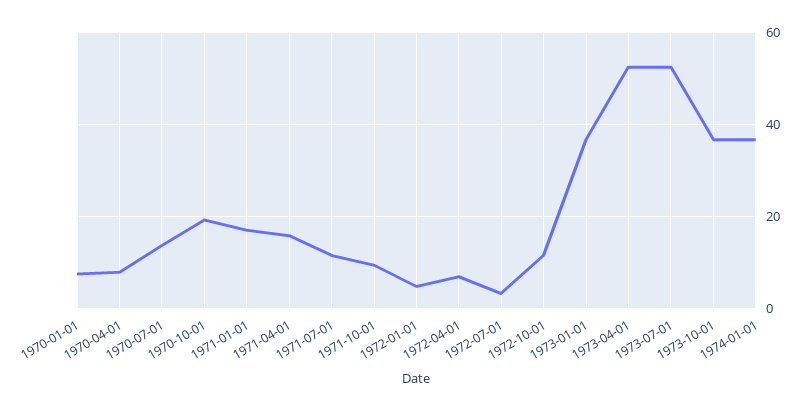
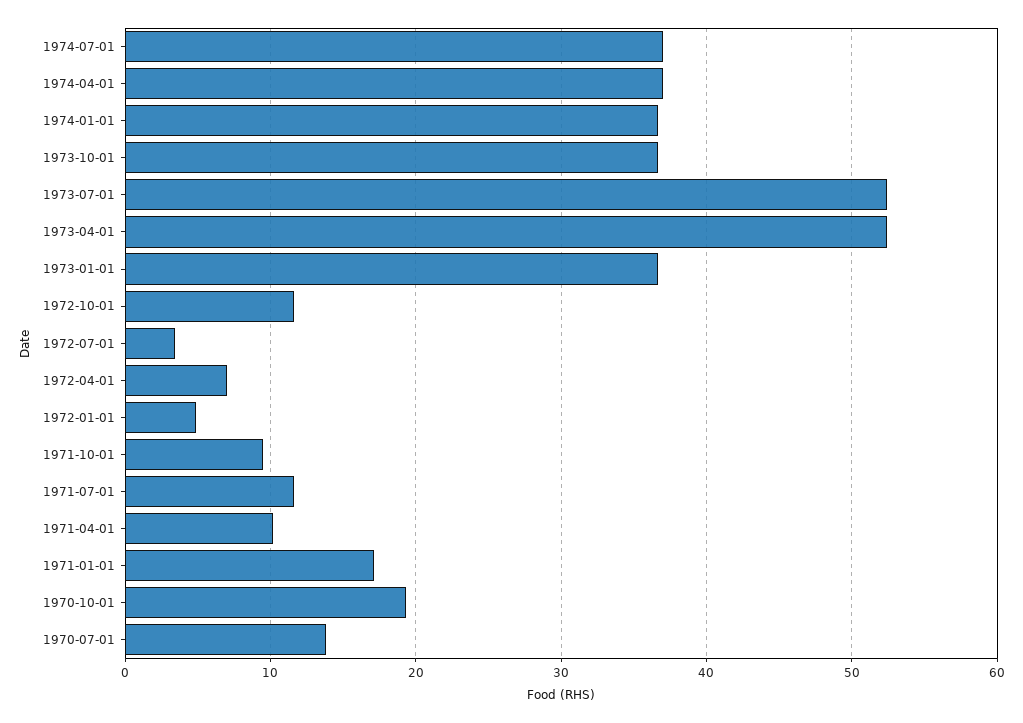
1970-01-01: 8 -> none
1970-04-01: 8 -> none
1971-04-01: 16 -> 10
1974-07-01: none -> 37
1974-04-01: none -> 37

